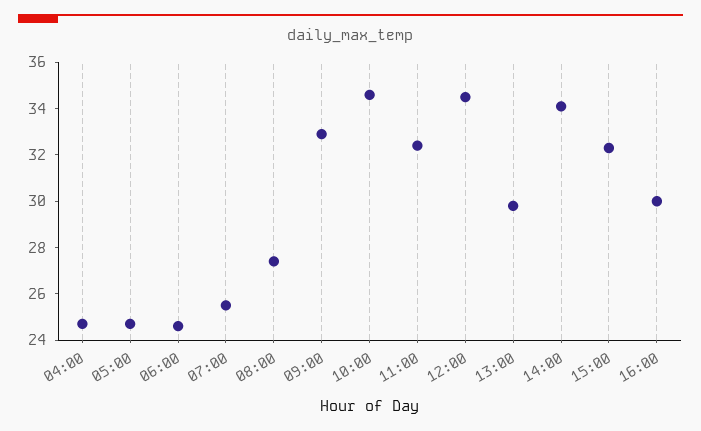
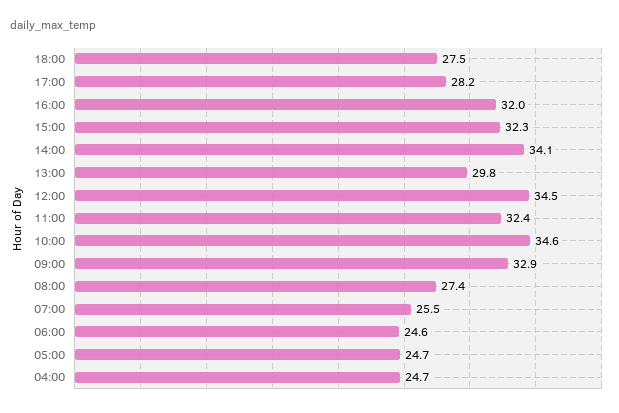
16:00: 30 -> 32
18:00: none -> 27.5
17:00: none -> 28.2

